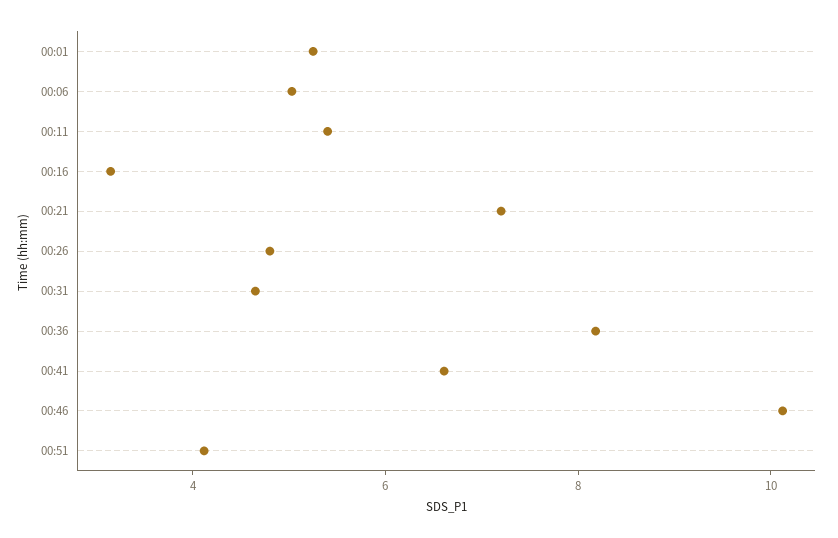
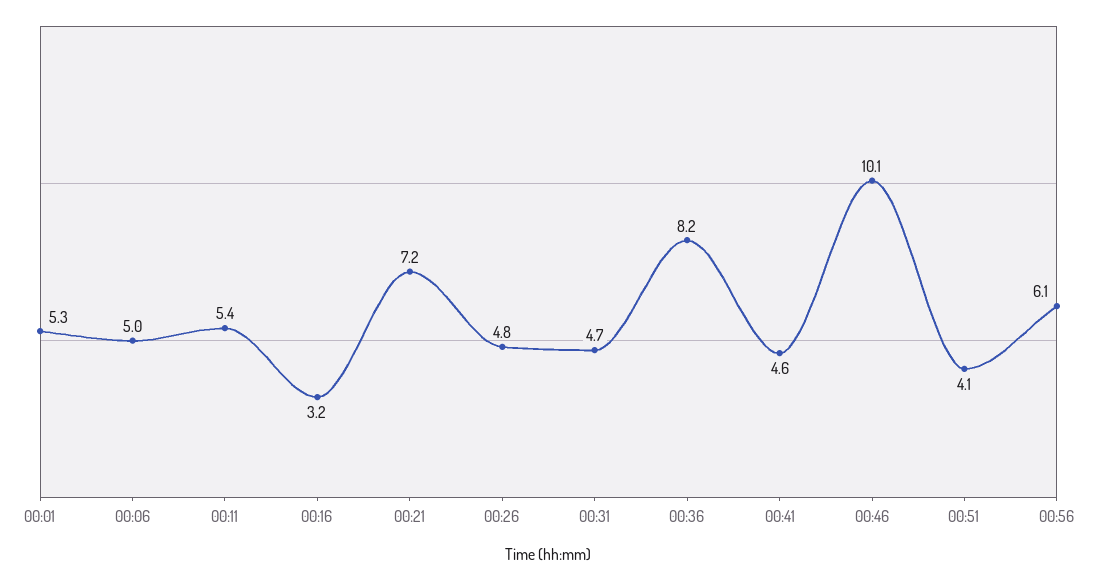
00:41: 6.5 -> 4.6
00:56: none -> 6.1

